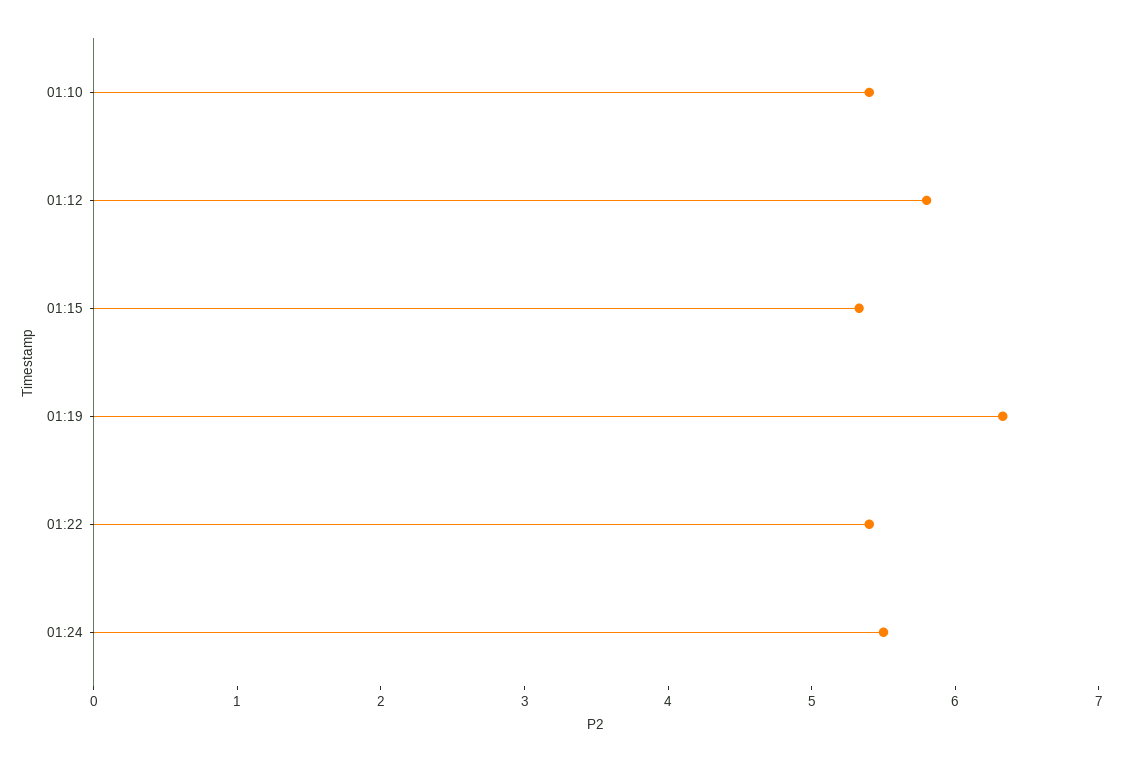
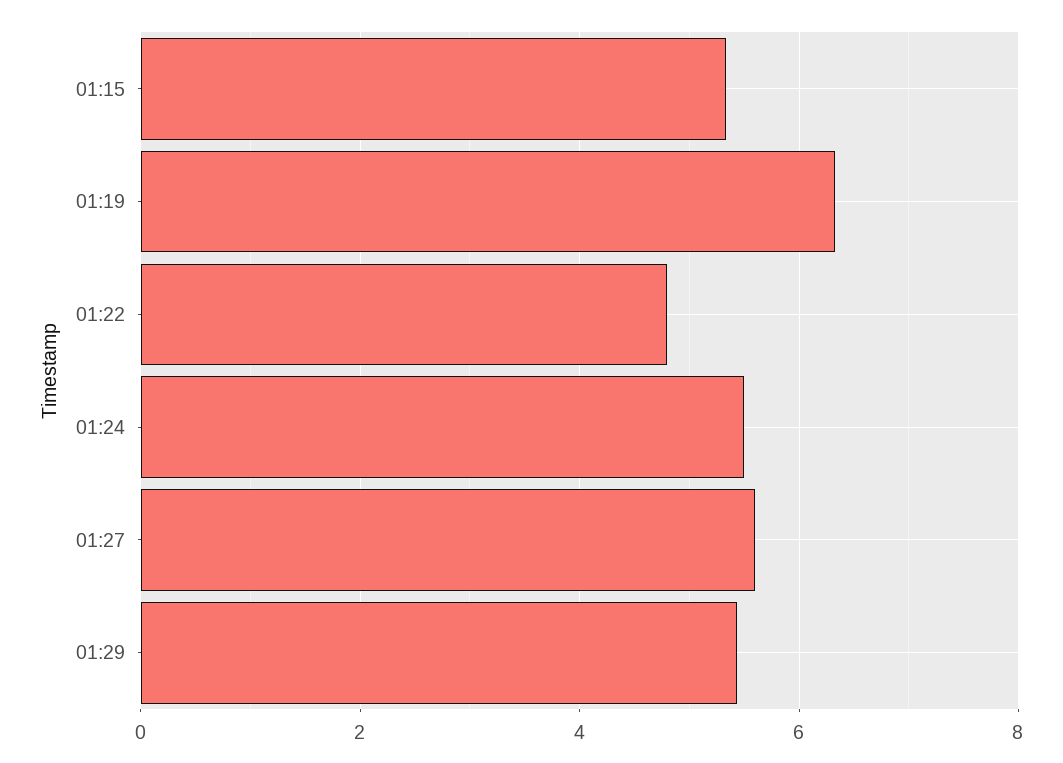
01:10: 5.4 -> none
01:12: 5.8 -> none
01:22: 5.4 -> 4.8
01:27: none -> 5.6
01:29: none -> 5.4

